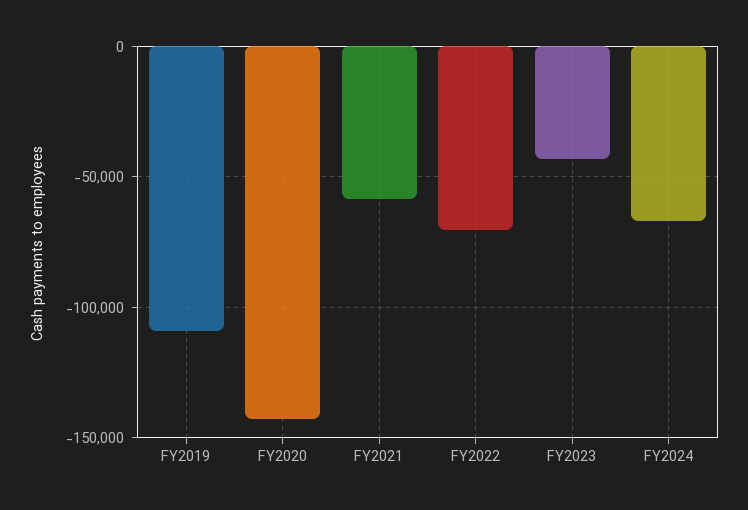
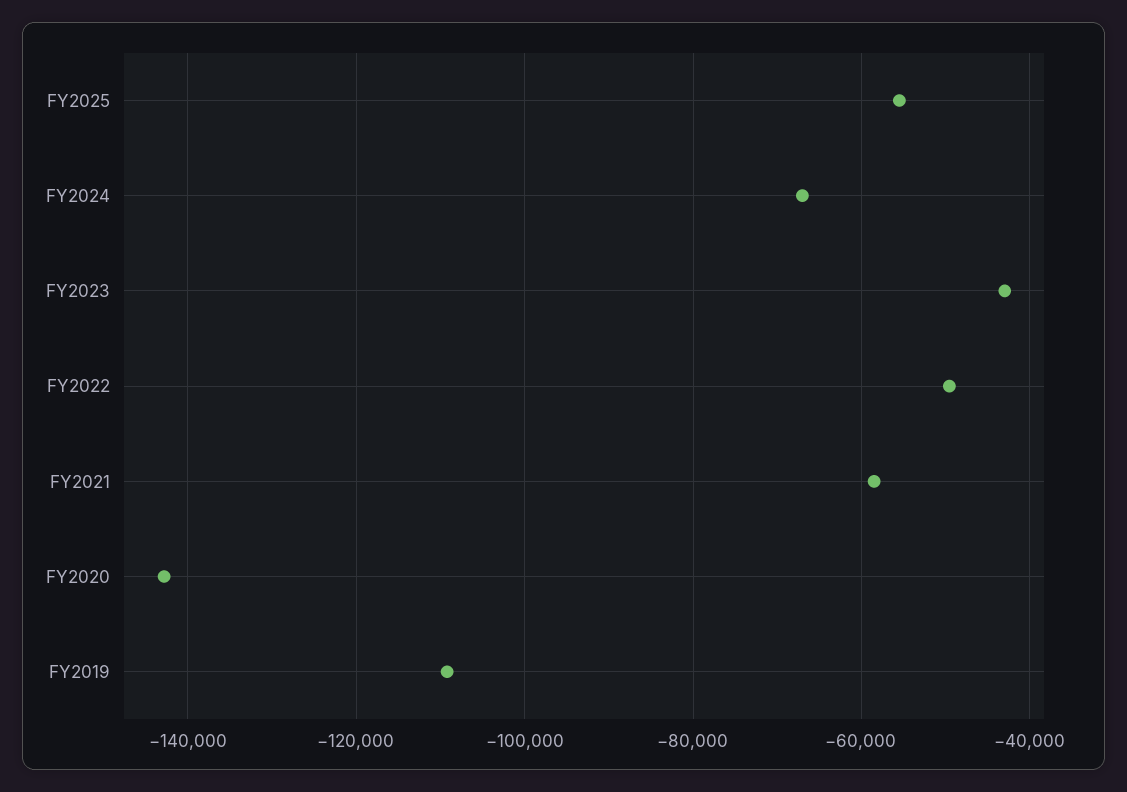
FY2022: -70000 -> -50000
FY2025: none -> -56000

